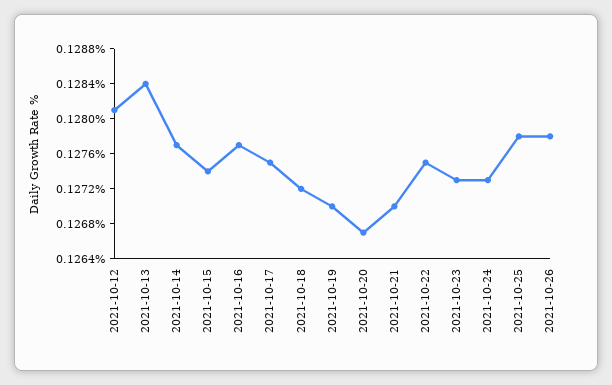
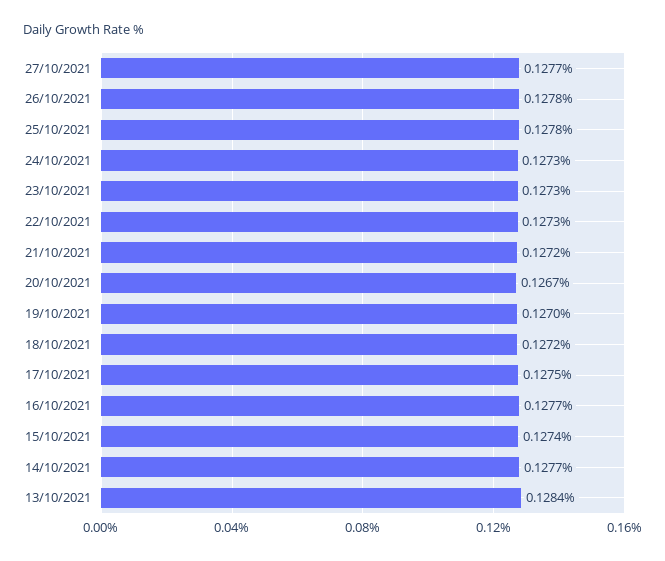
2021-10-12: 0.1281 -> none
2021-10-21: 0.127 -> 0.1272
2021-10-22: 0.1275 -> 0.1273
27/10/2021: none -> 0.1277

